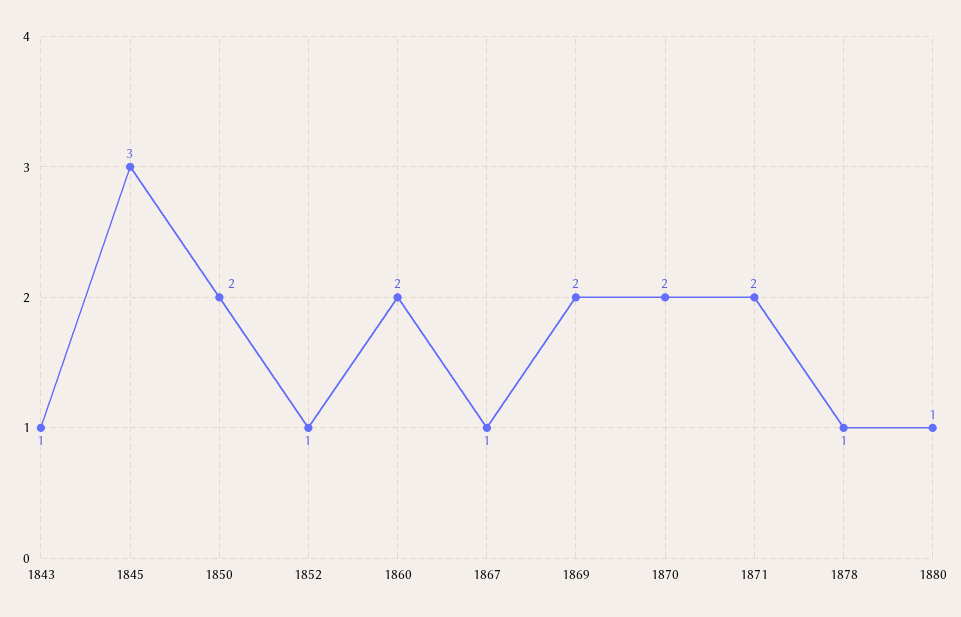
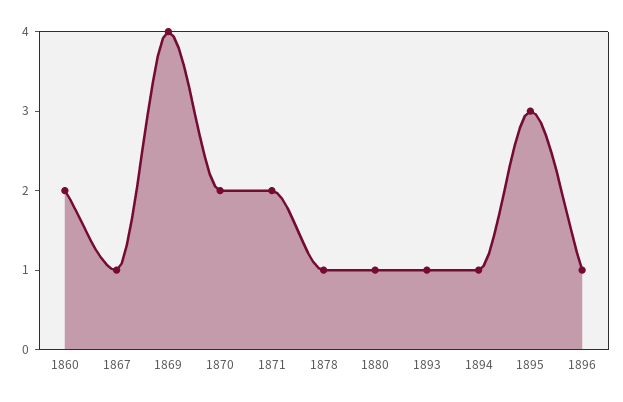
1843: 1 -> none
1845: 3 -> none
1850: 2 -> none
1852: 1 -> none
1869: 2 -> 4
1893: none -> 1
1894: none -> 1
1895: none -> 3
1896: none -> 1

